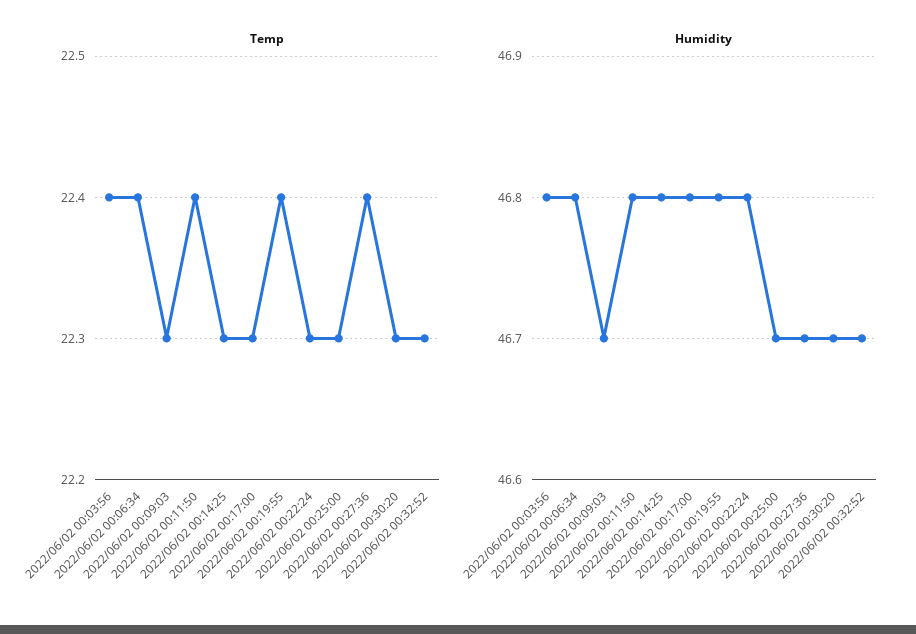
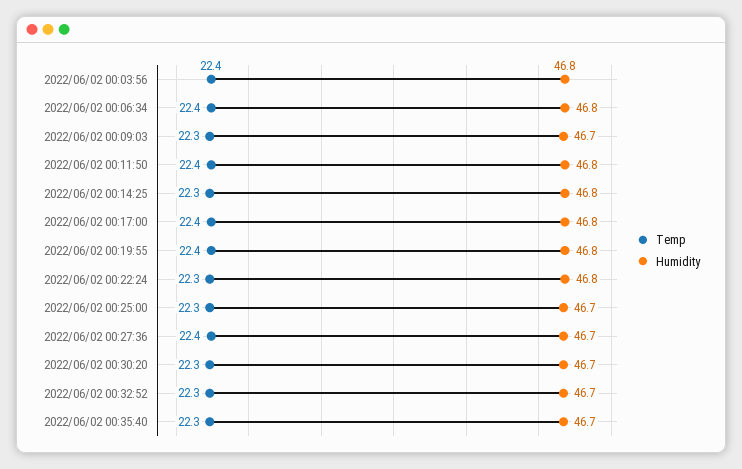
Temp, 2022/06/02 00:17:00: 22.3 -> 22.4
Temp, 2022/06/02 00:35:40: none -> 22.3
Humidity, 2022/06/02 00:35:40: none -> 46.7

